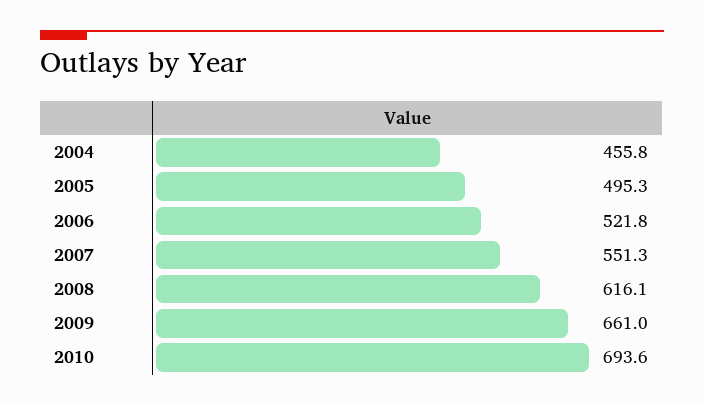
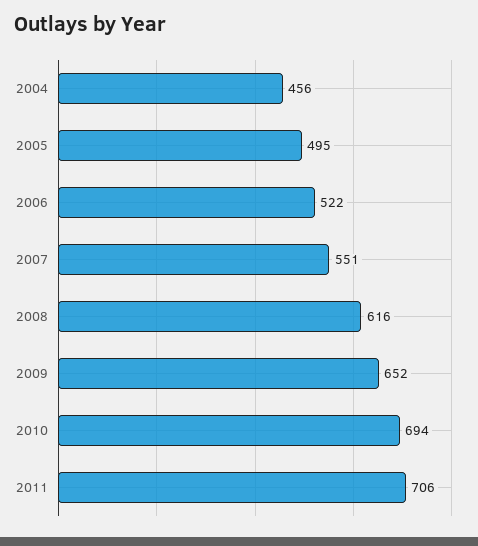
2009: 661 -> 652
2011: none -> 706

